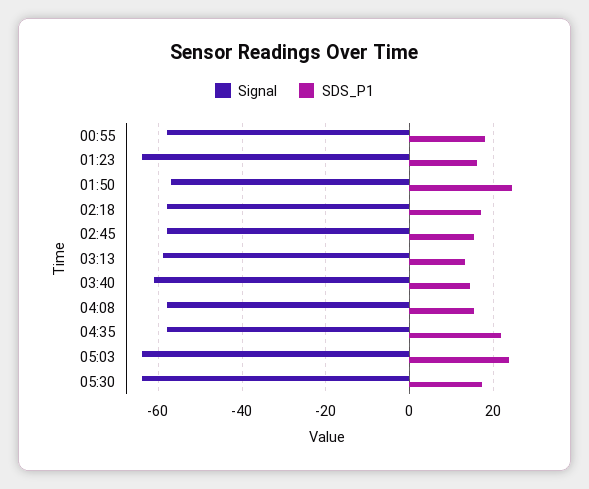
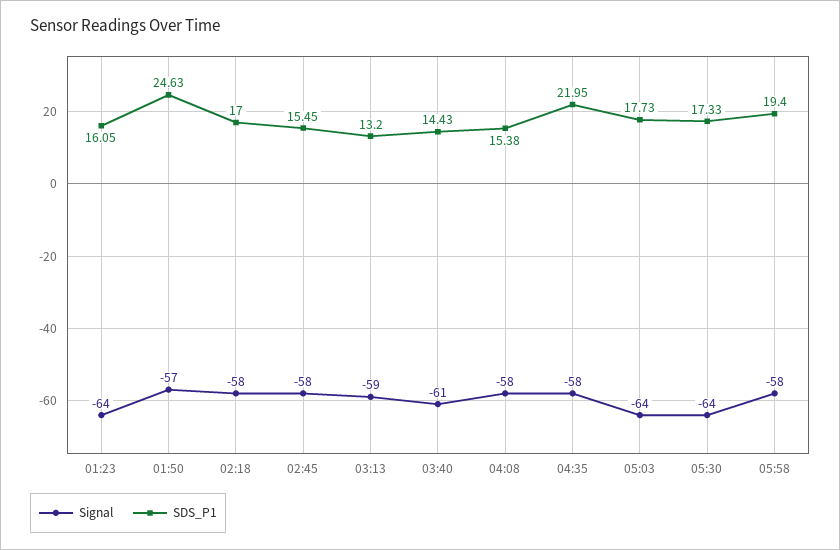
Signal, 00:55: -58 -> none
SDS_P1, 00:55: 18 -> none
SDS_P1, 05:03: 24 -> 17.73
Signal, 05:58: none -> -58
SDS_P1, 05:58: none -> 19.4

